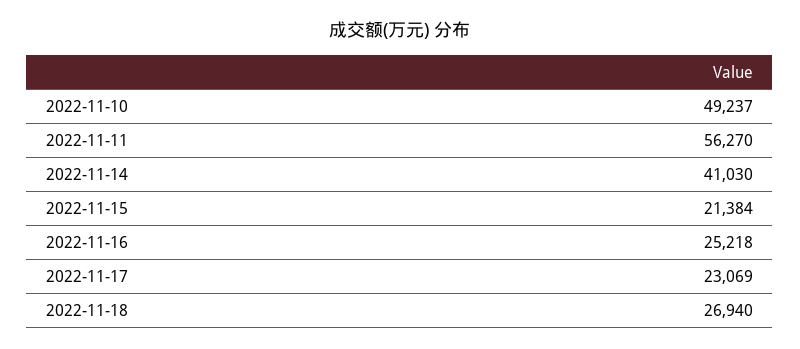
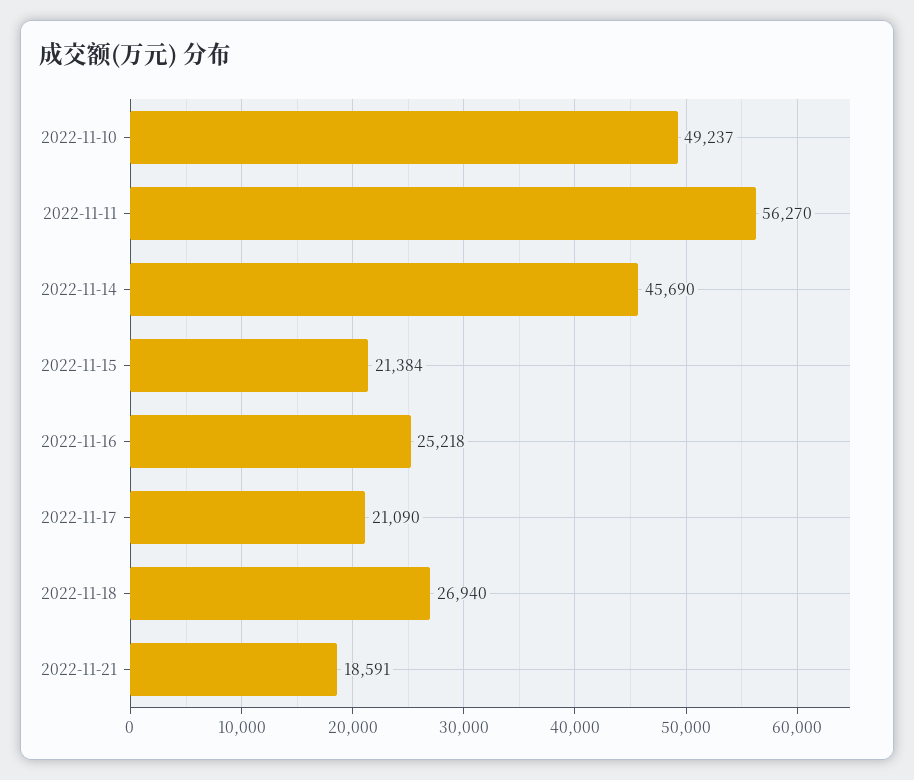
2022-11-14: 41030 -> 45690
2022-11-17: 23069 -> 21090
2022-11-21: none -> 18591

